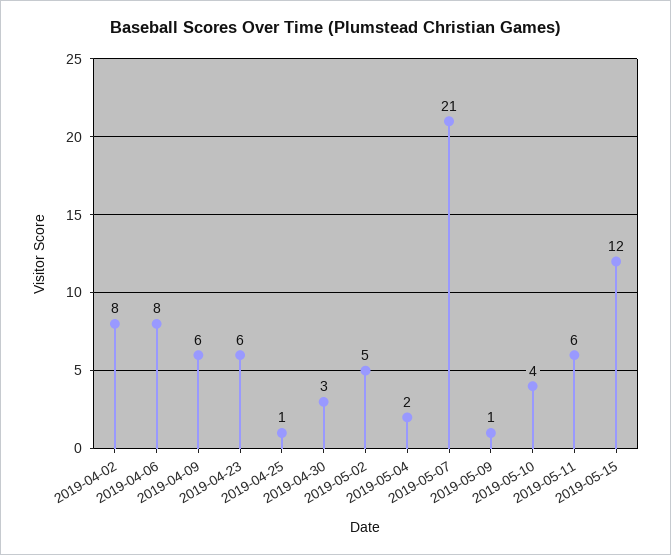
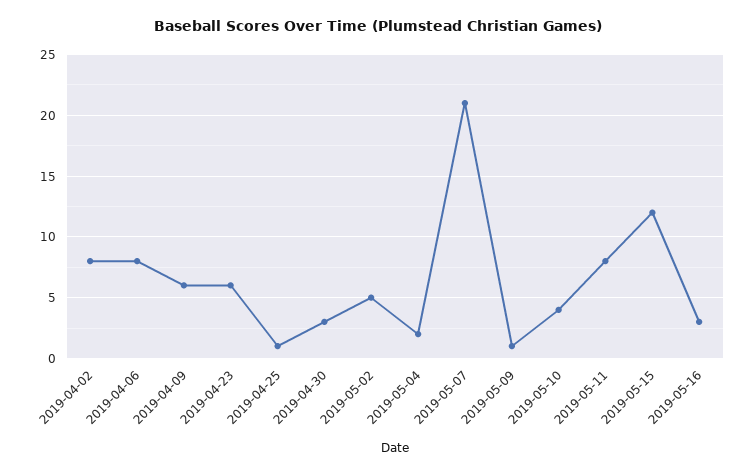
2019-05-11: 6 -> 8
2019-05-16: none -> 3

